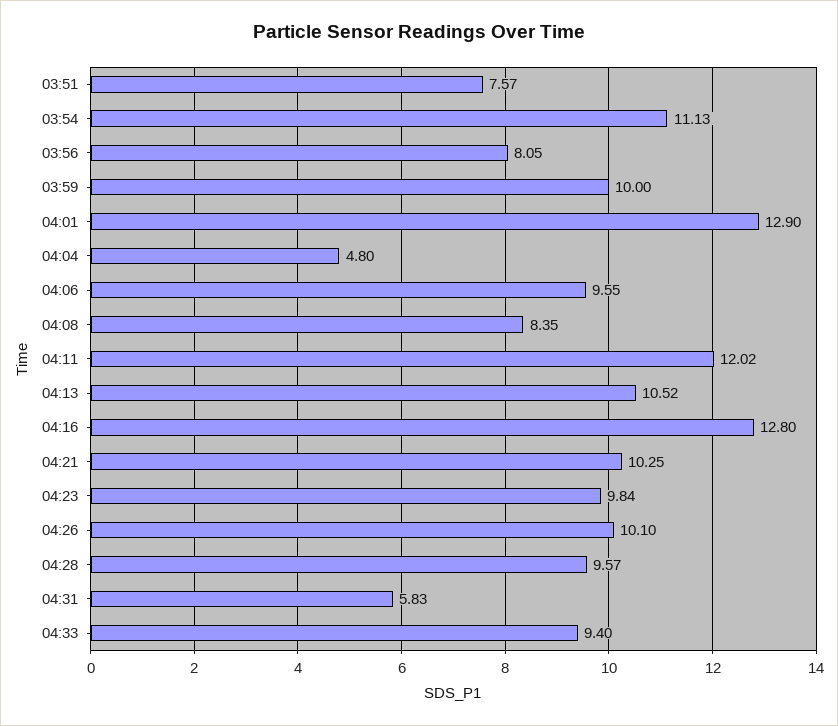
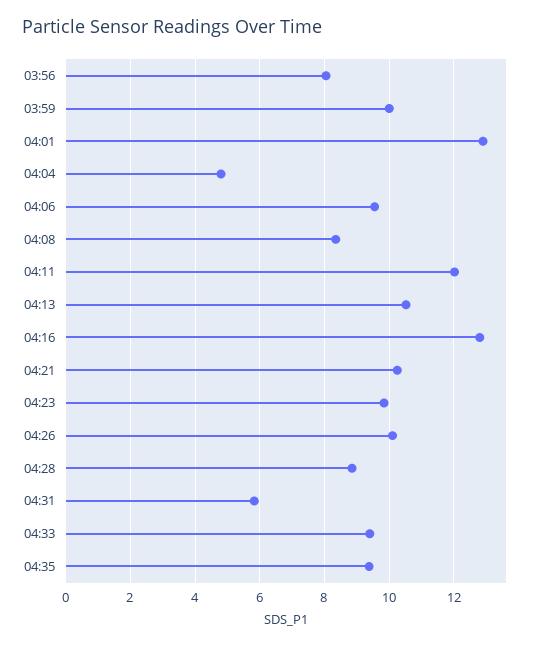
03:51: 7.57 -> none
03:54: 11.13 -> none
04:28: 9.57 -> 8.8
04:35: none -> 9.4

